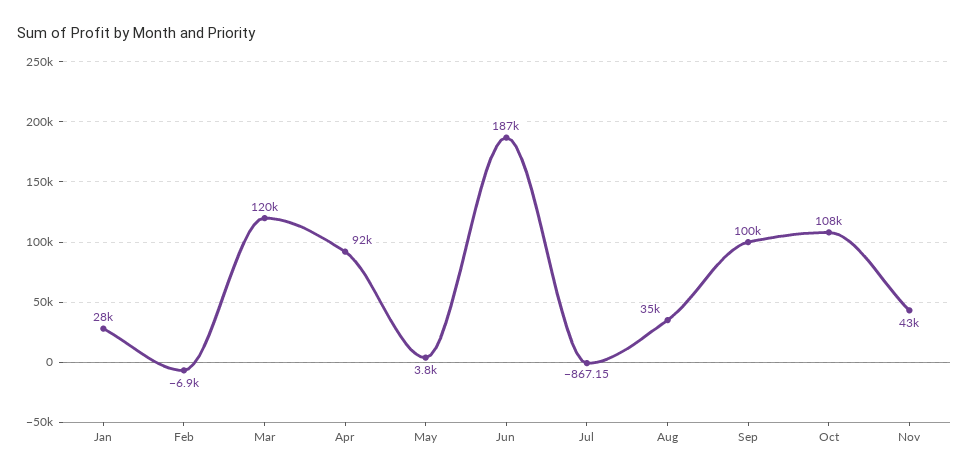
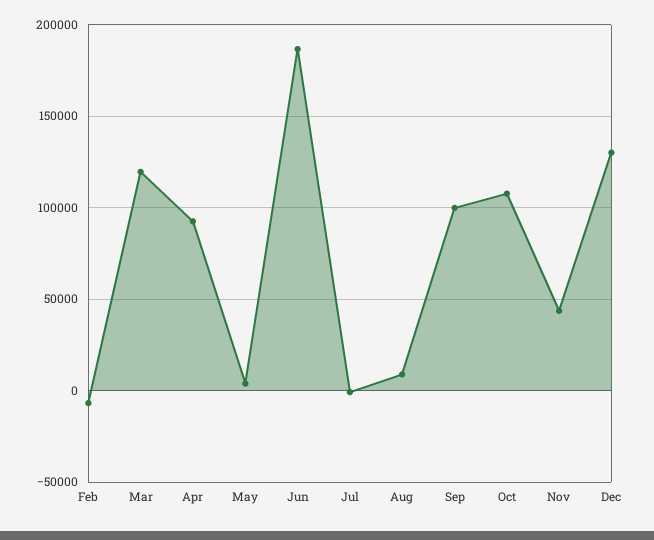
Jan: 28000 -> none
Aug: 35000 -> 10000
Dec: none -> 130000

